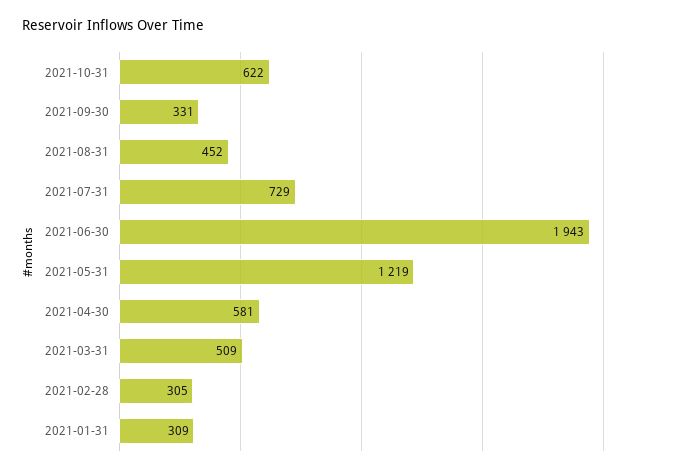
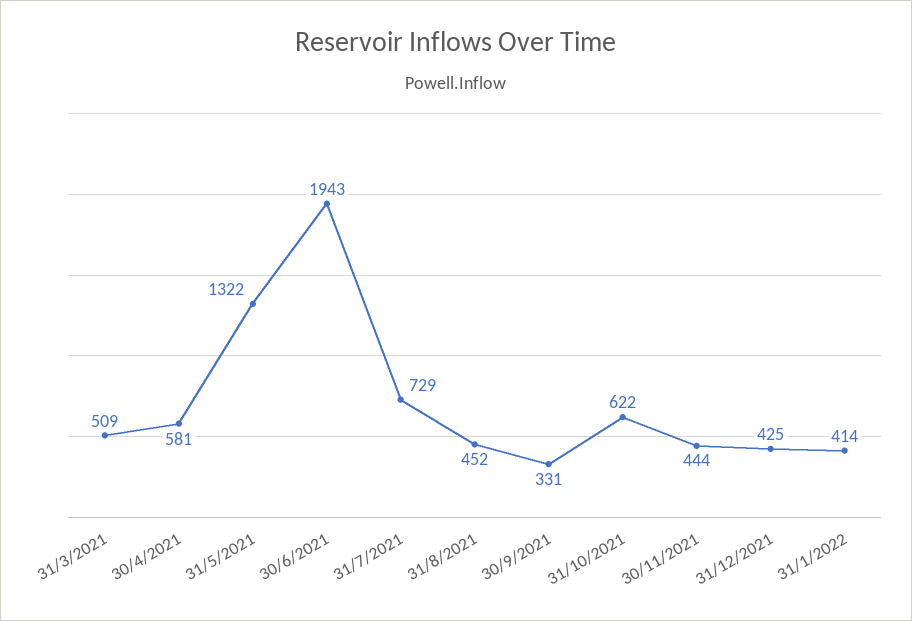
2021-05-31: 1219 -> 1322
2021-02-28: 305 -> none
2021-01-31: 309 -> none
30/11/2021: none -> 444
31/12/2021: none -> 425
31/1/2022: none -> 414

